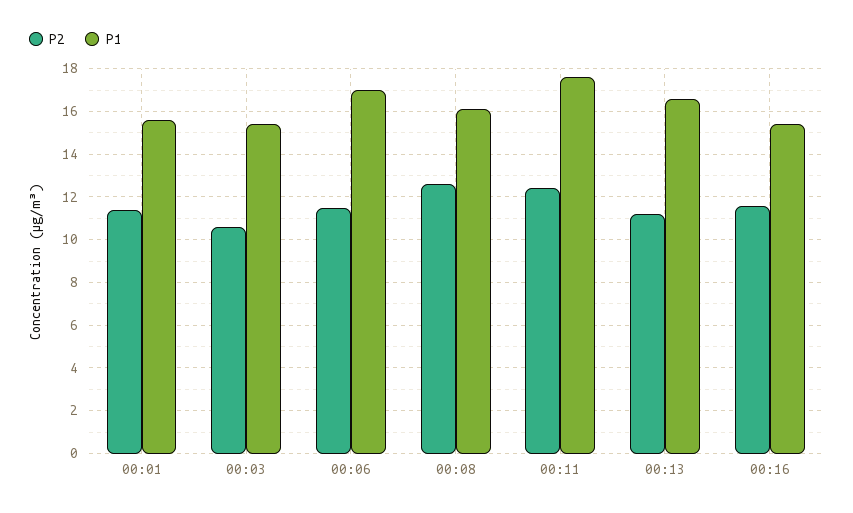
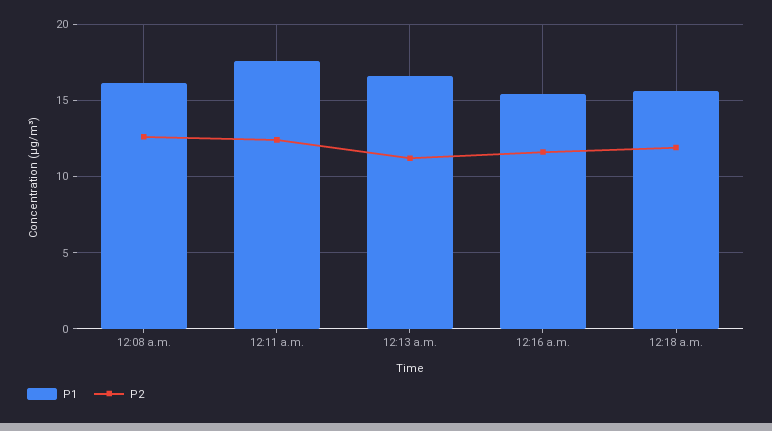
P2, 00:01: 11.5 -> none
P1, 00:01: 15.5 -> none
P2, 00:03: 10.5 -> none
P1, 00:03: 15.5 -> none
P2, 00:06: 11.5 -> none
P1, 00:06: 17 -> none
P1, 12:18 a.m.: none -> 15.5
P2, 12:18 a.m.: none -> 12

